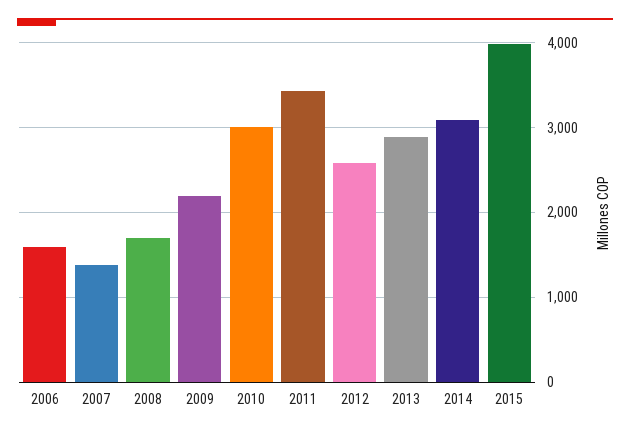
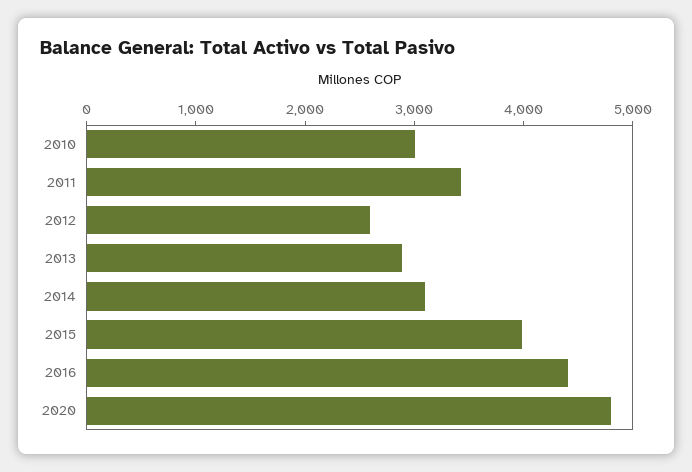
2006: 1600 -> none
2007: 1400 -> none
2008: 1700 -> none
2009: 2200 -> none
2016: none -> 4400
2020: none -> 4800

